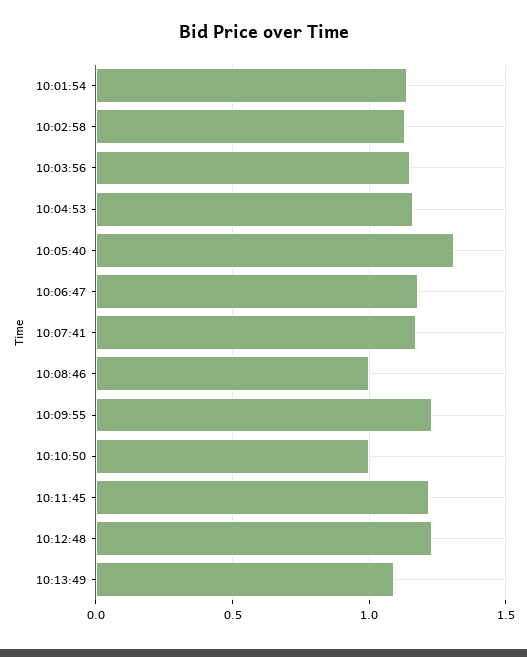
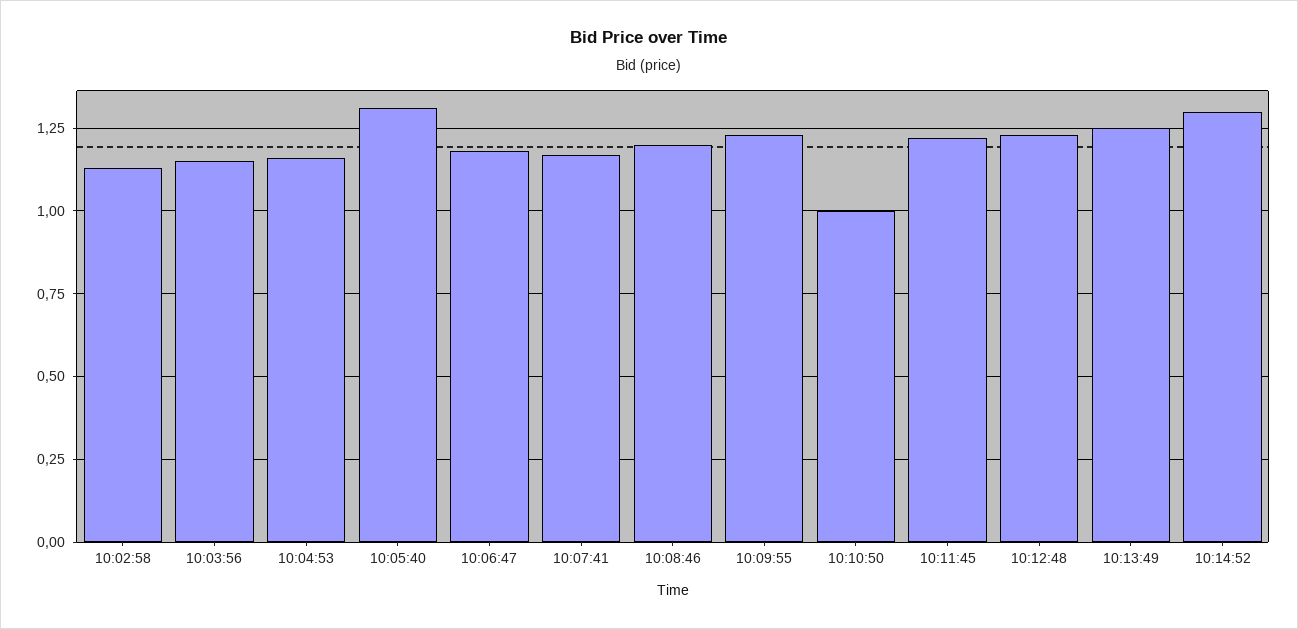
10:01:54: 1.15 -> none
10:08:46: 1 -> 1.2
10:13:49: 1.1 -> 1.25
10:14:52: none -> 1.3

